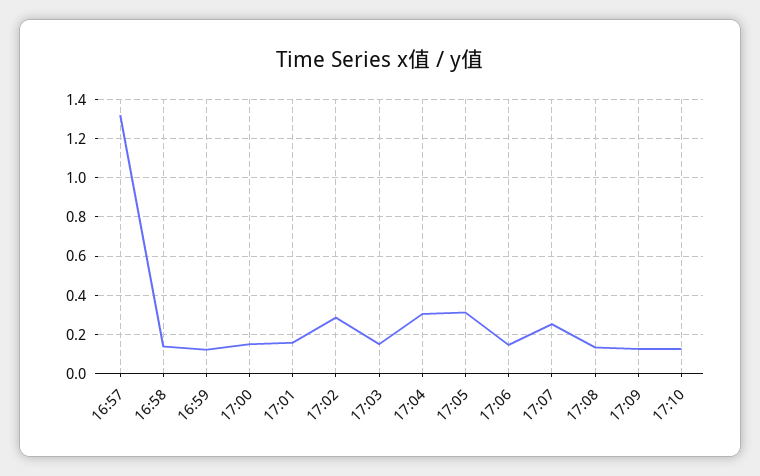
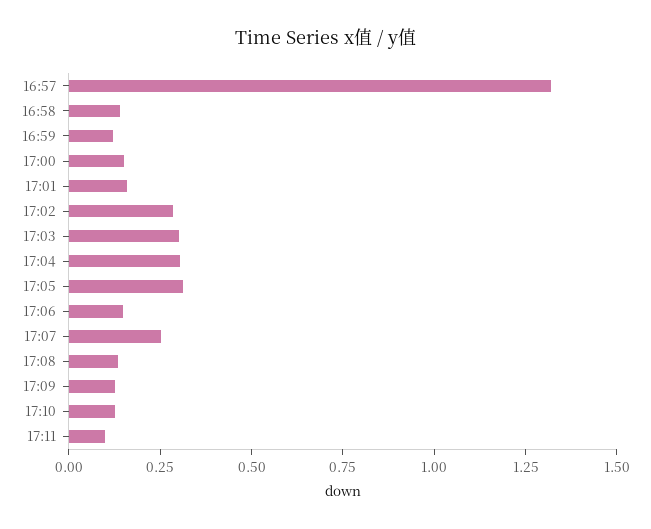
17:03: 0.15 -> 0.3
17:11: none -> 0.1

